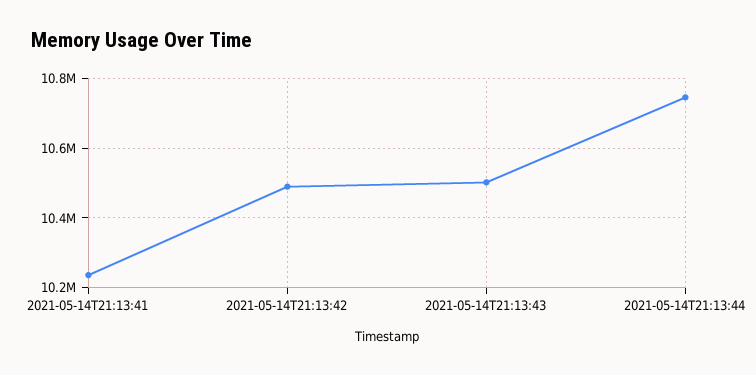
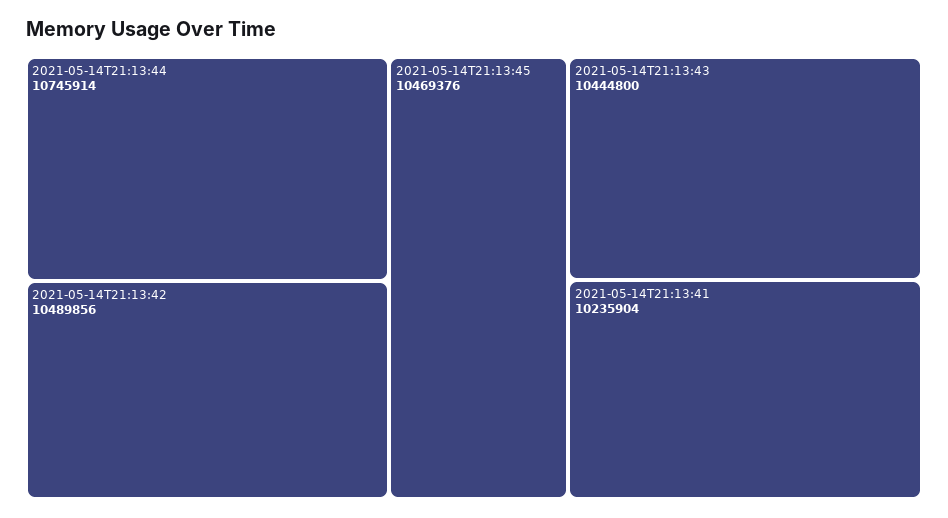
2021-05-14T21:13:43: 10500000 -> 10444800
2021-05-14T21:13:45: none -> 10469376

